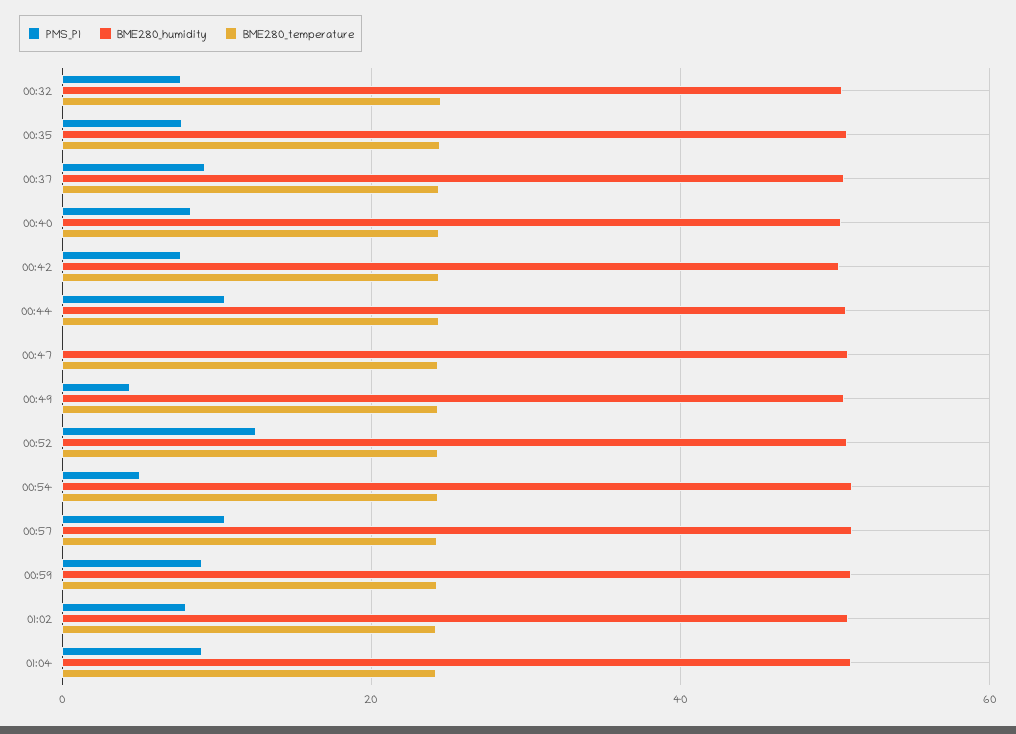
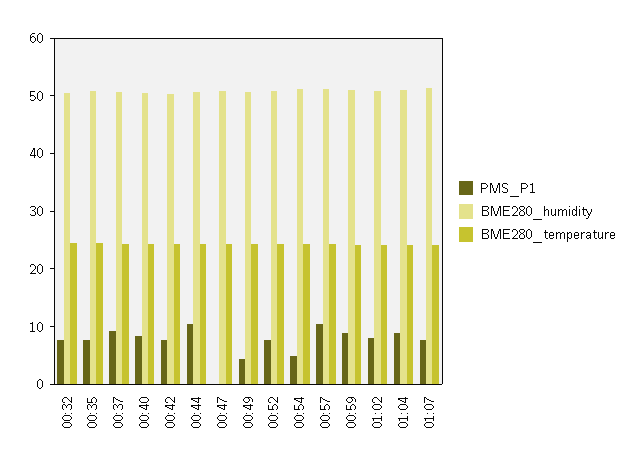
PMS_P1, 00:52: 12 -> 8
PMS_P1, 01:07: none -> 8
BME280_humidity, 01:07: none -> 52
BME280_temperature, 01:07: none -> 24

